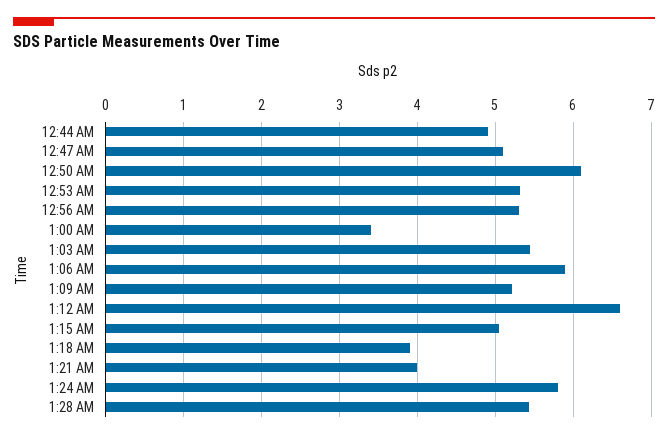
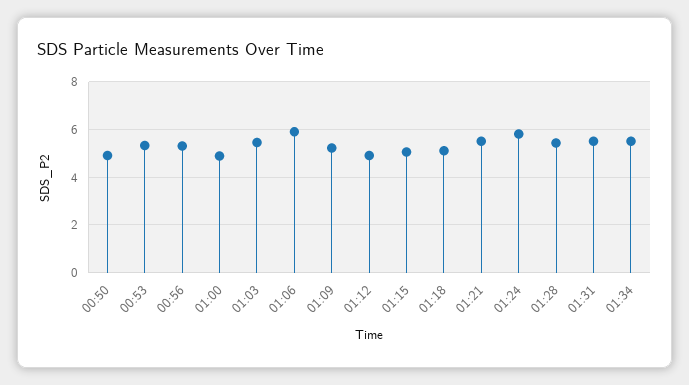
12:44 AM: 4.9 -> none
12:47 AM: 5.1 -> none
12:50 AM: 6.1 -> 5
1:00 AM: 3.4 -> 5
1:12 AM: 6.6 -> 5
1:18 AM: 3.9 -> 5
1:21 AM: 4 -> 5.5
01:31: none -> 5.5
01:34: none -> 5.5

